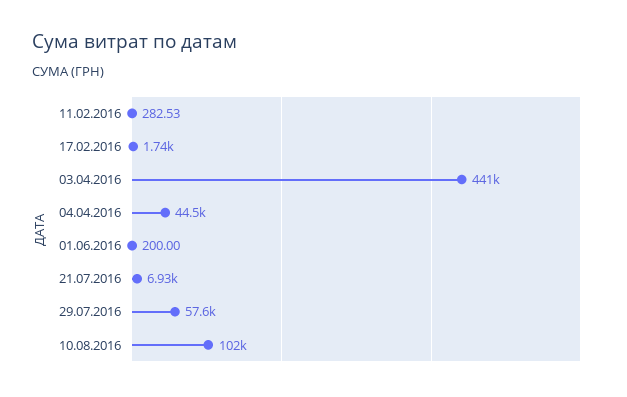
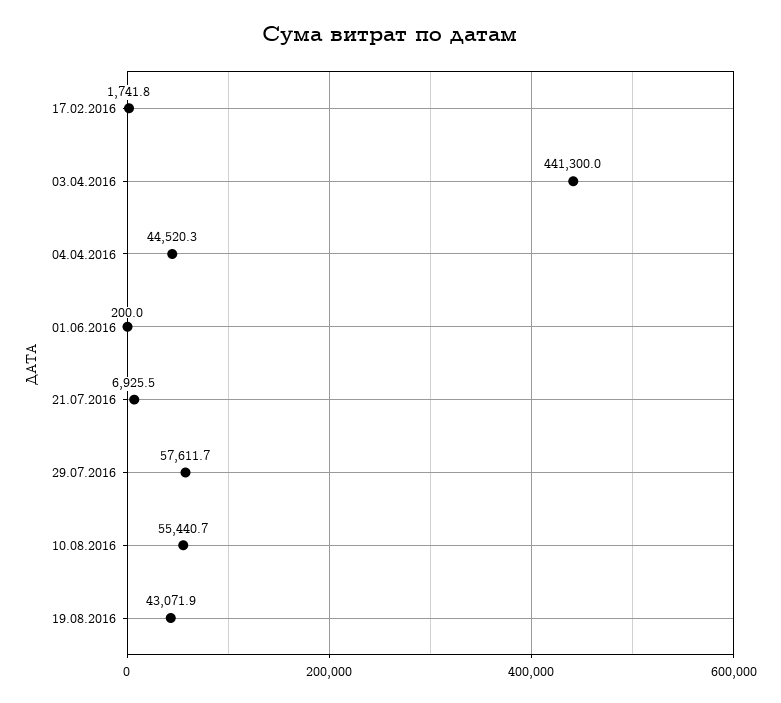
11.02.2016: 282.53 -> none
10.08.2016: 102000 -> 55440.7
19.08.2016: none -> 43071.9

